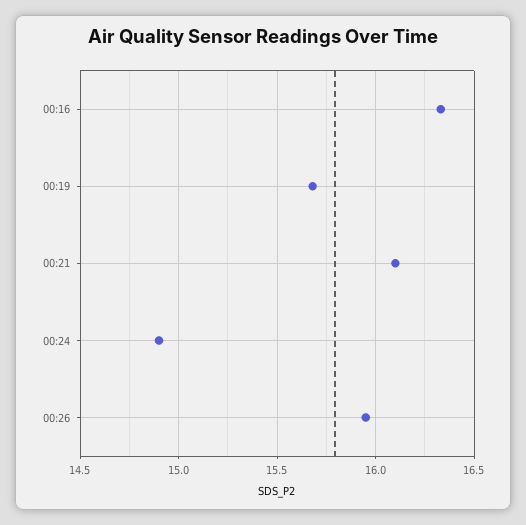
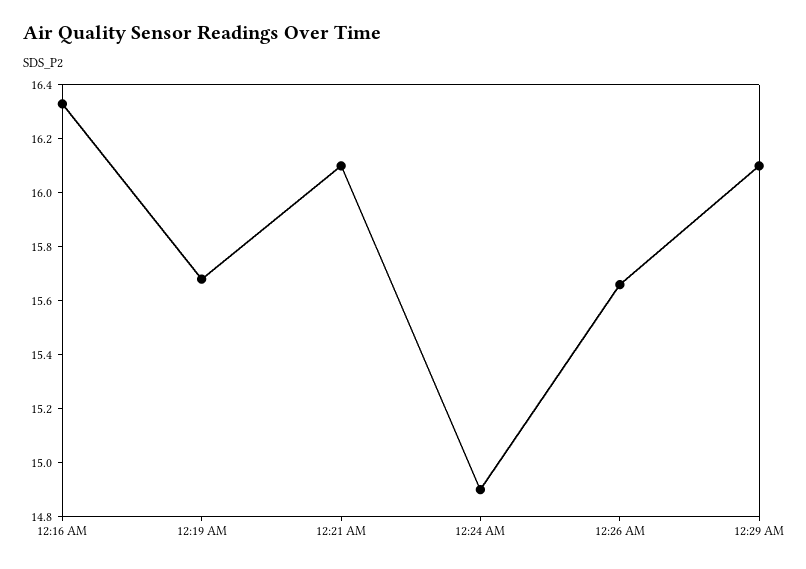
00:26: 15.95 -> 15.65
12:29 AM: none -> 16.1

